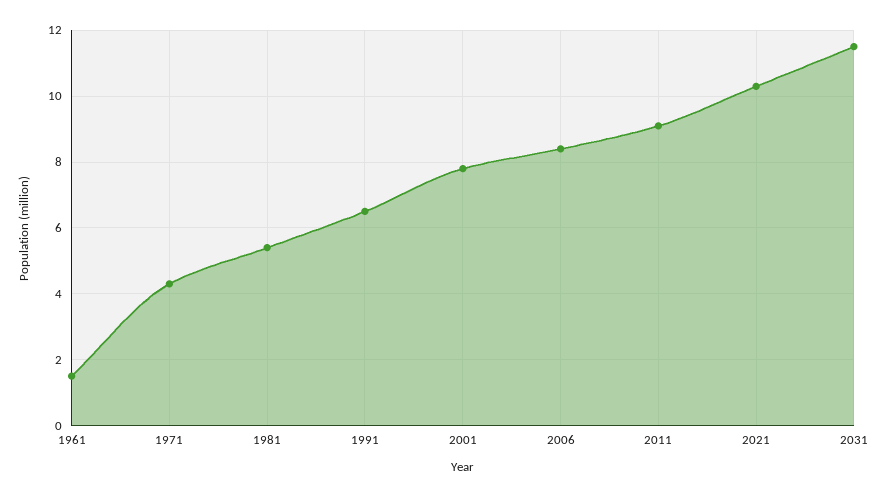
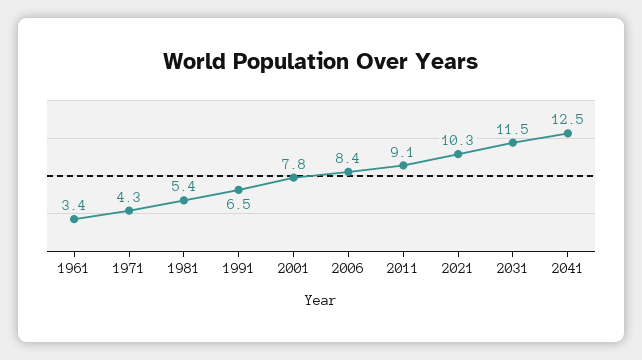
1961: 1.5 -> 3.4
2041: none -> 12.5

